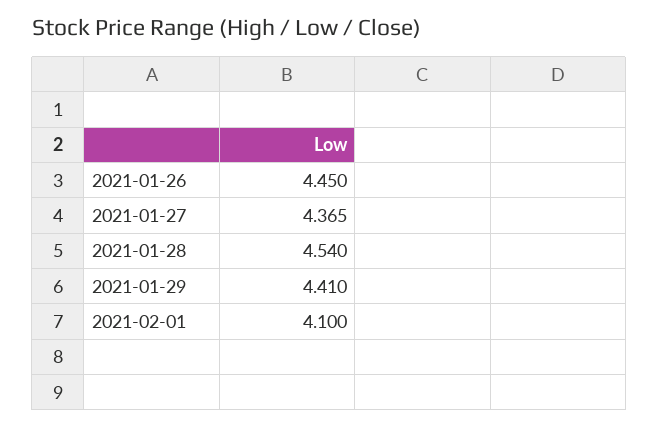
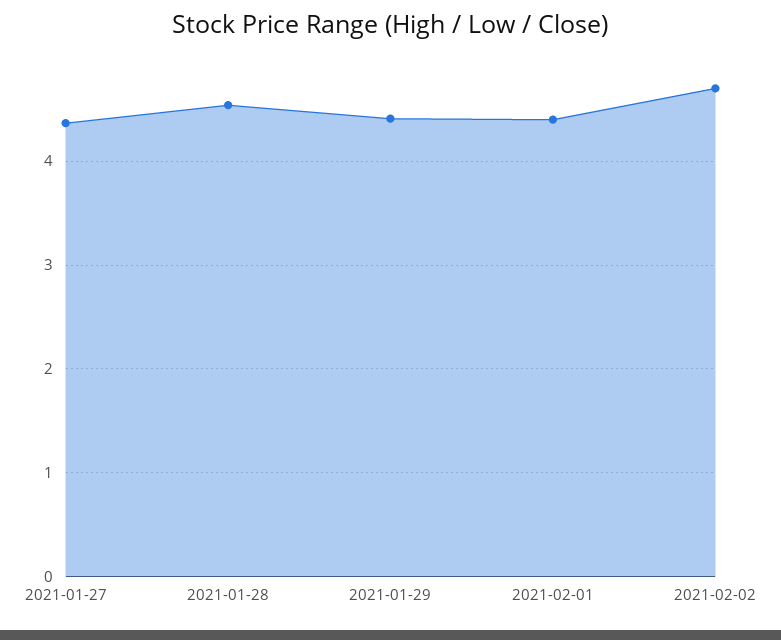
2021-01-26: 4.45 -> none
2021-02-01: 4.1 -> 4.4
2021-02-02: none -> 4.7

